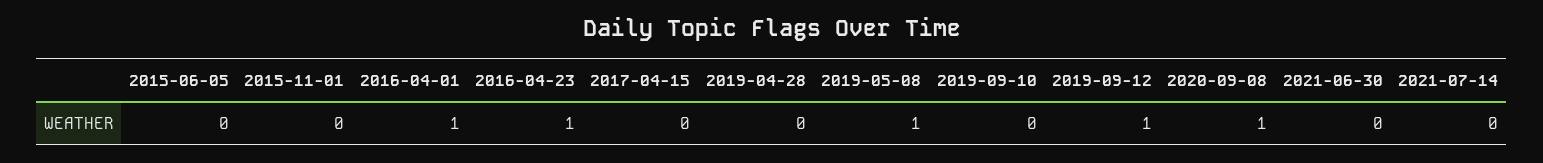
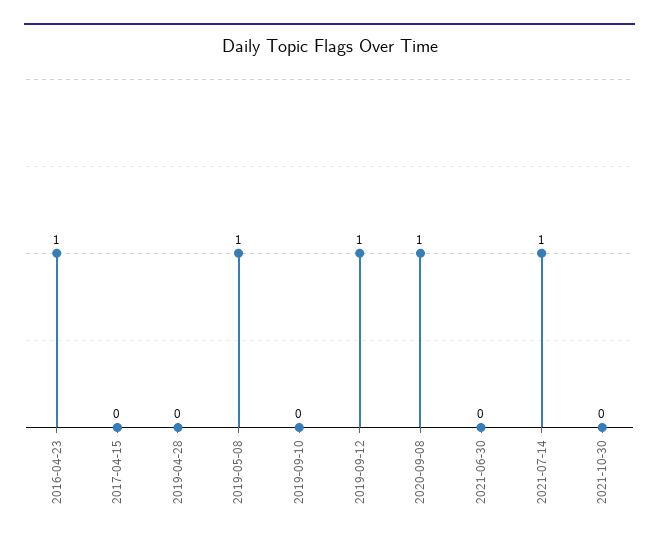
2015-06-05: 0 -> none
2015-11-01: 0 -> none
2016-04-01: 1 -> none
2021-07-14: 0 -> 1
2021-10-30: none -> 0

